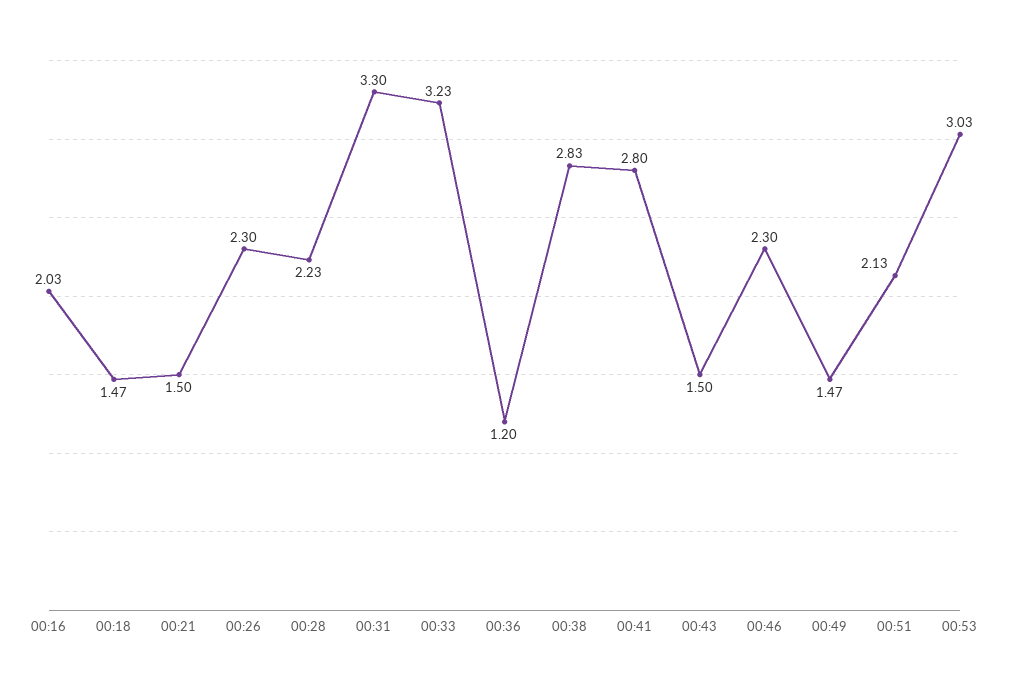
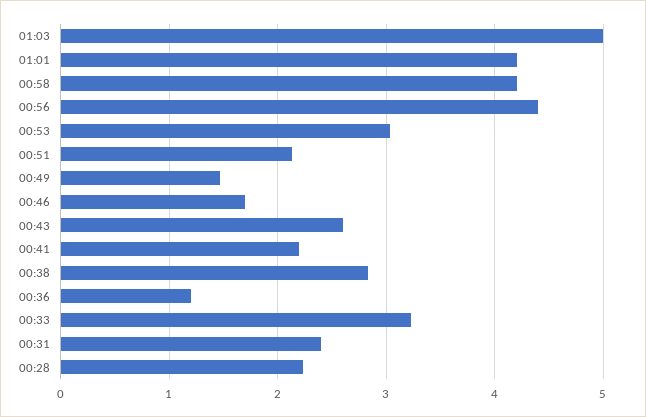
00:16: 2.03 -> none
00:18: 1.47 -> none
00:21: 1.5 -> none
00:26: 2.3 -> none
00:31: 3.3 -> 2.4
00:41: 2.8 -> 2.2
00:43: 1.5 -> 2.6
00:46: 2.3 -> 1.7
01:03: none -> 5
01:01: none -> 4.2
00:58: none -> 4.2
00:56: none -> 4.4

